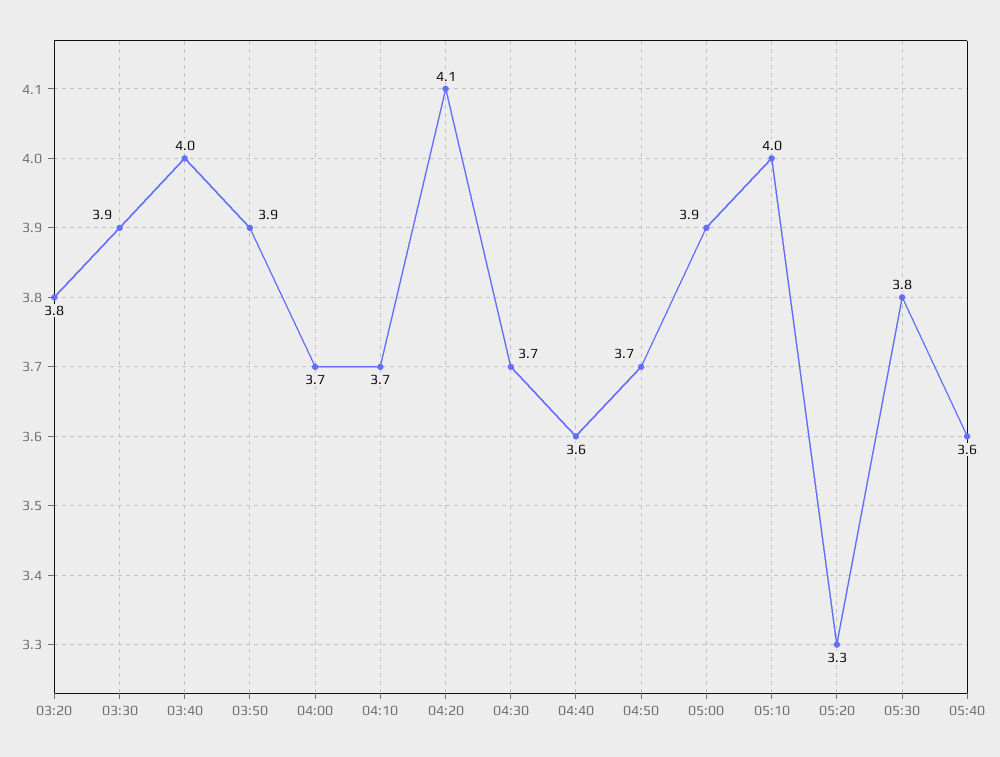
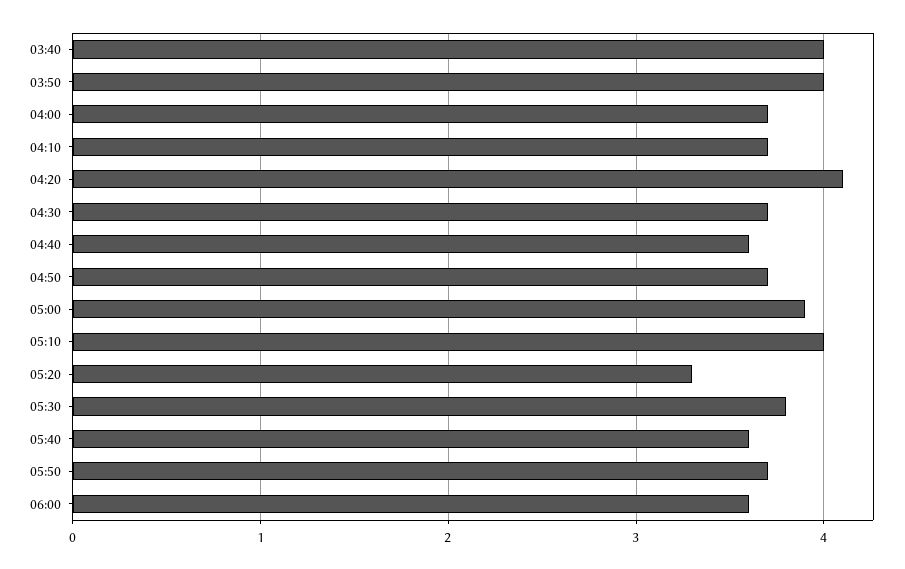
03:20: 3.8 -> none
03:30: 3.9 -> none
03:50: 3.9 -> 4
05:50: none -> 3.7
06:00: none -> 3.6

